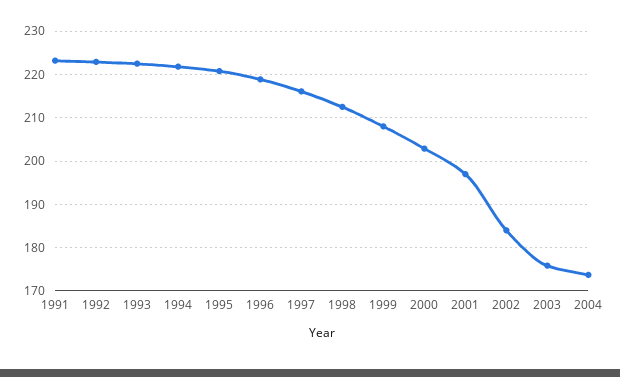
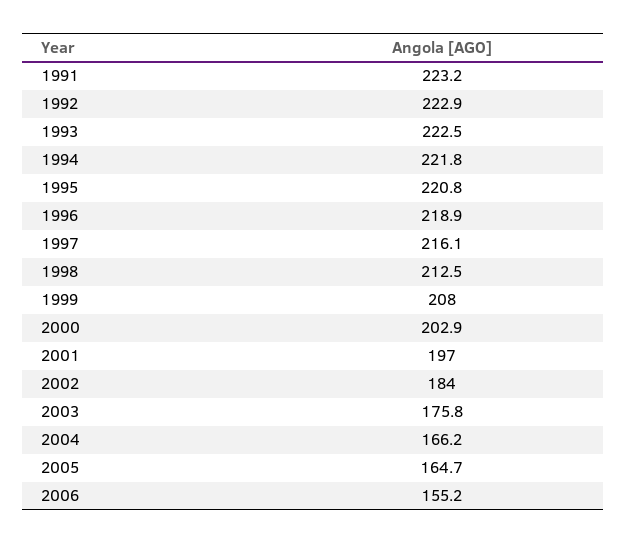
2004: 174 -> 166.2
2005: none -> 164.7
2006: none -> 155.2

